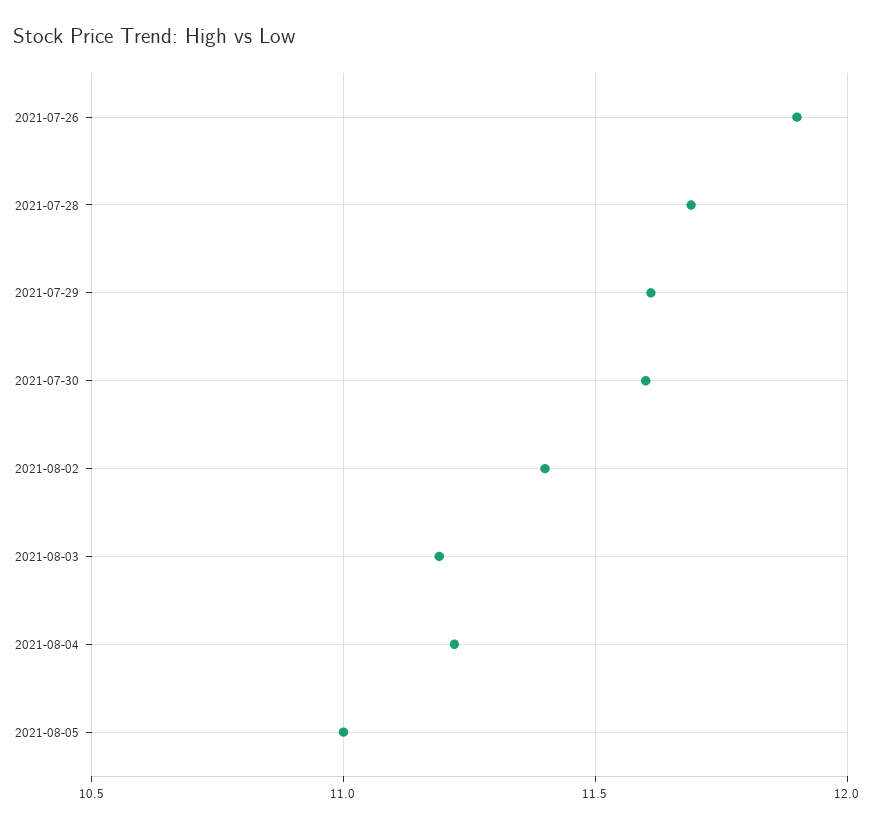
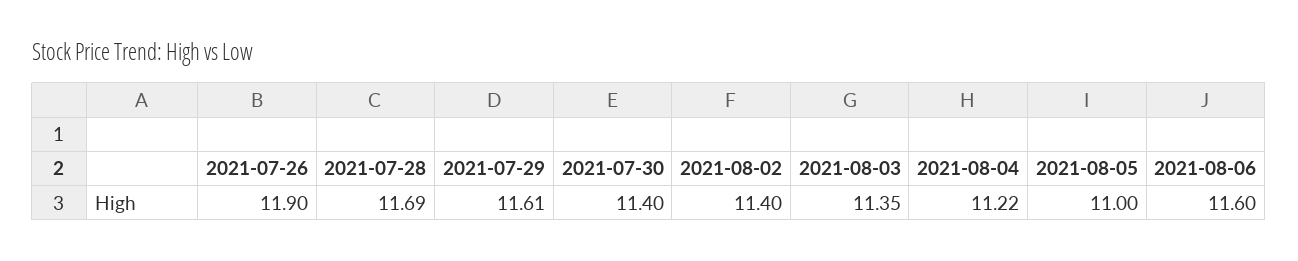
2021-07-30: 11.6 -> 11.4
2021-08-03: 11.2 -> 11.35
2021-08-06: none -> 11.6

